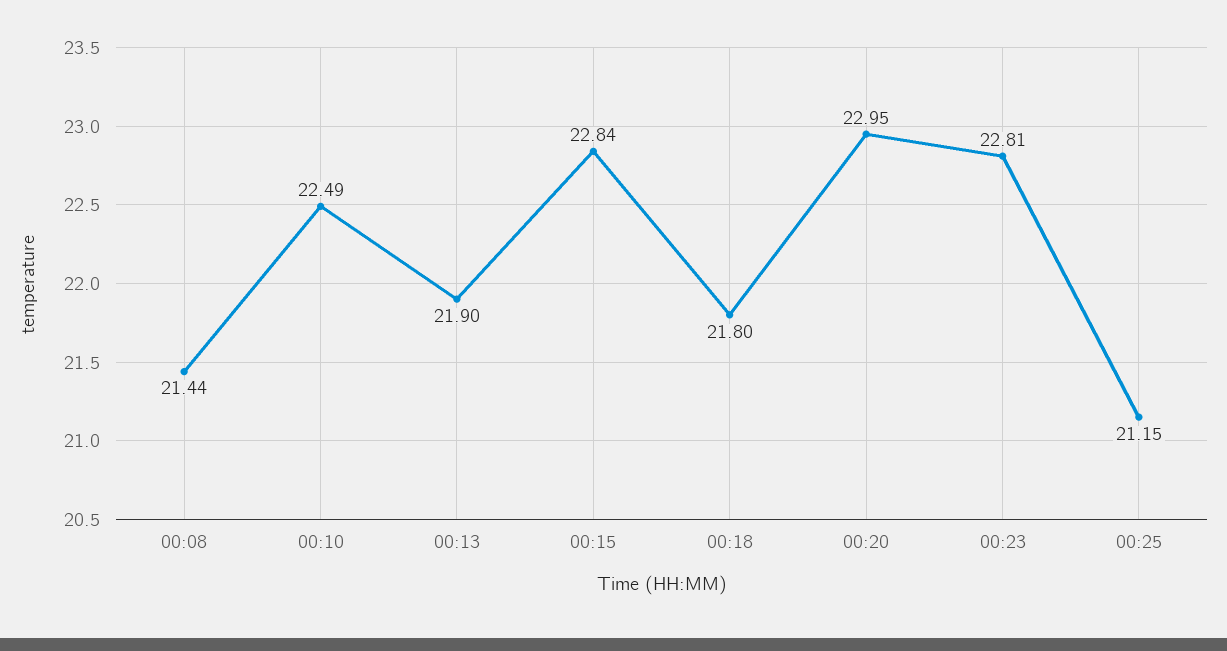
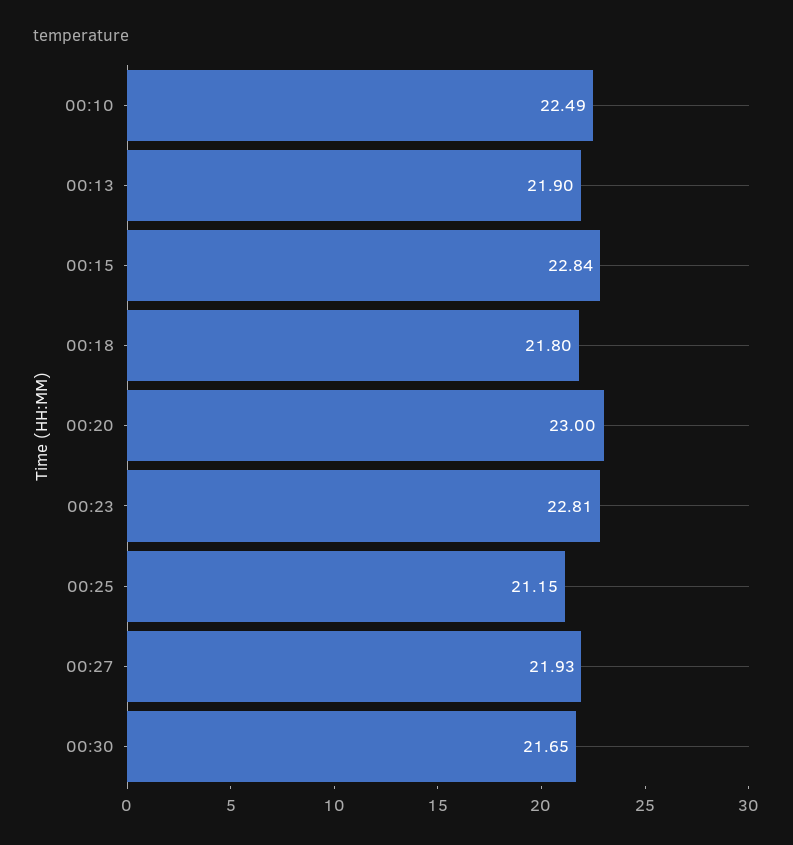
00:08: 21.44 -> none
00:20: 22.95 -> 23
00:27: none -> 21.93
00:30: none -> 21.65

